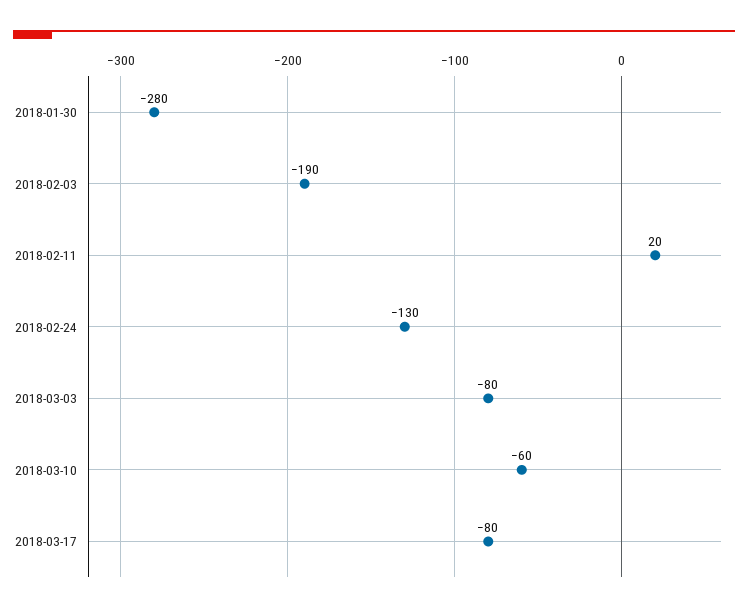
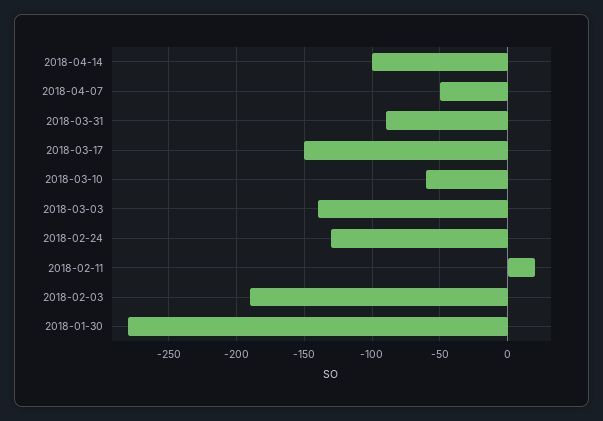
2018-03-03: -80 -> -140
2018-03-17: -80 -> -150
2018-04-14: none -> -100
2018-04-07: none -> -50
2018-03-31: none -> -90

